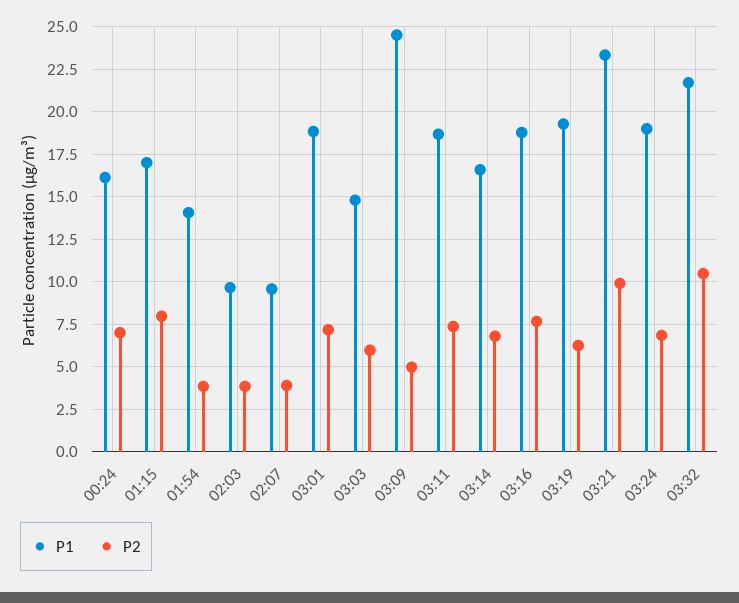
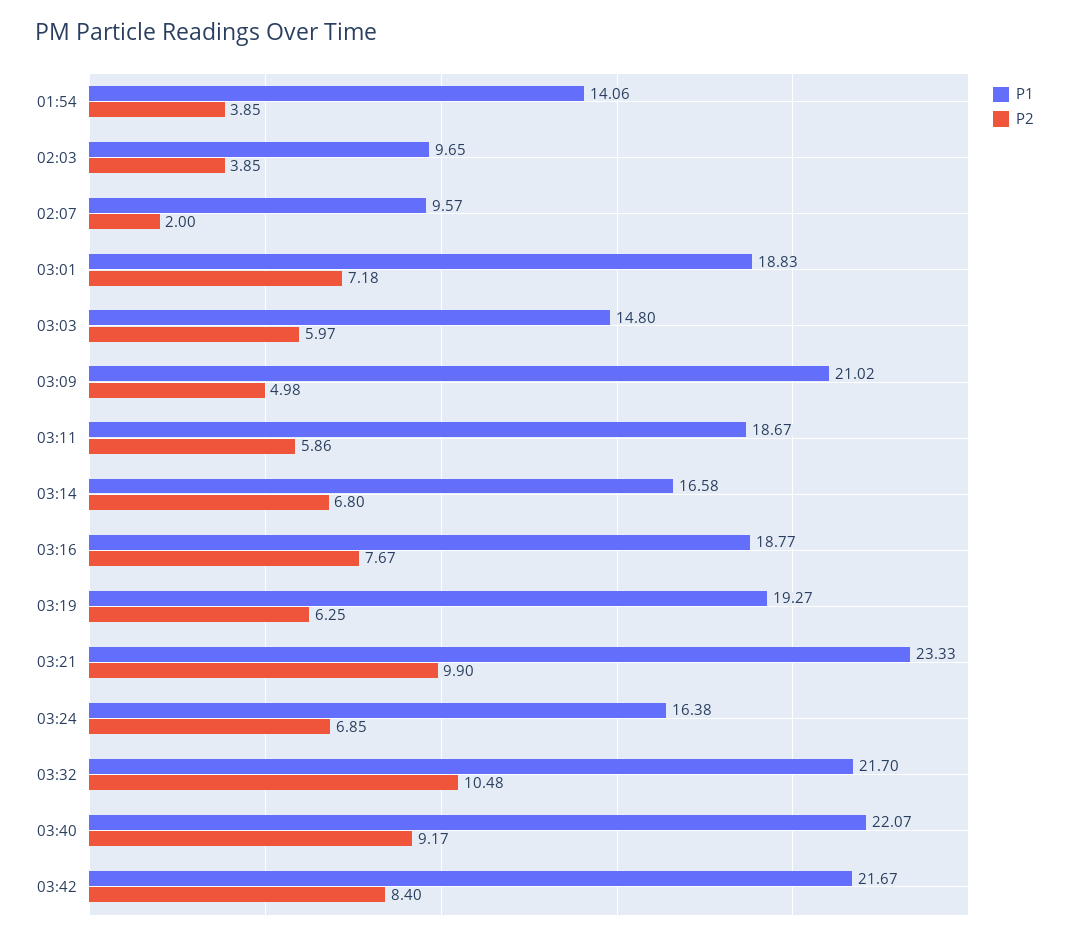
P1, 00:24: 16 -> none
P2, 00:24: 7 -> none
P1, 01:15: 17 -> none
P2, 01:15: 8 -> none
P2, 02:07: 4 -> 2
P1, 03:09: 24.5 -> 21.02
P2, 03:11: 7.5 -> 5.86
P1, 03:24: 19 -> 16.38
P1, 03:40: none -> 22.07
P2, 03:40: none -> 9.17
P1, 03:42: none -> 21.67
P2, 03:42: none -> 8.4

